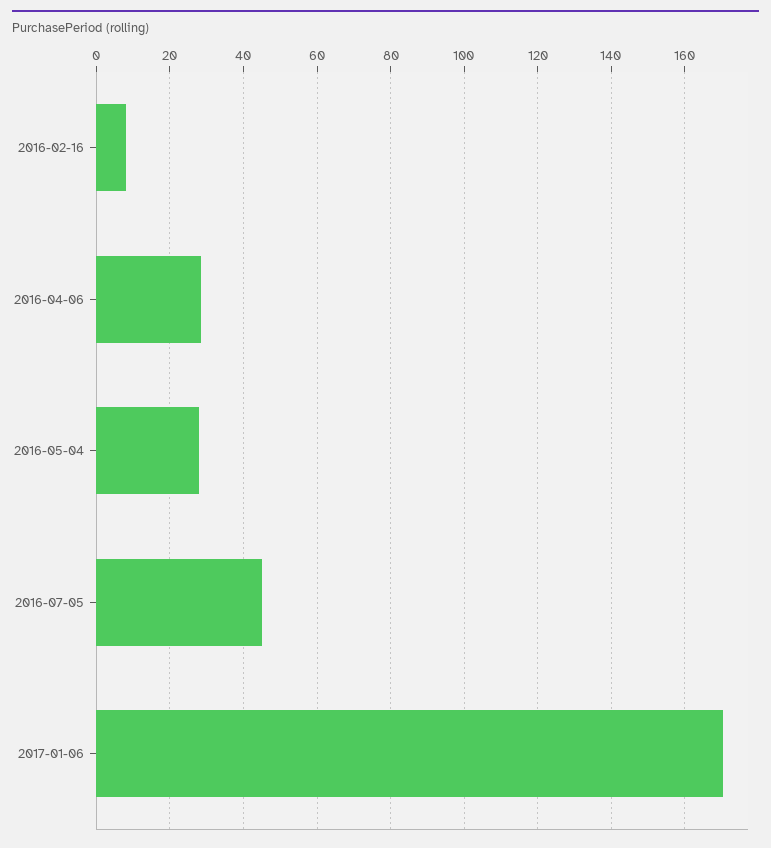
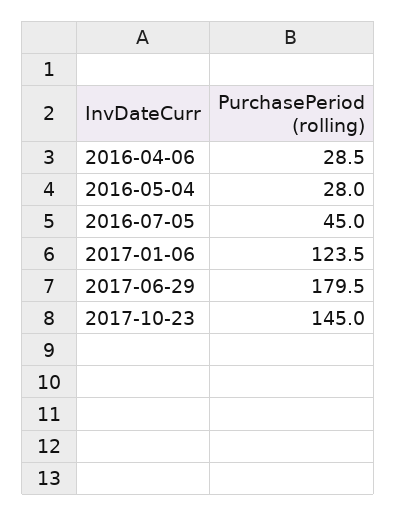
2016-02-16: 8 -> none
2017-01-06: 170 -> 123.5
2017-06-29: none -> 179.5
2017-10-23: none -> 145

